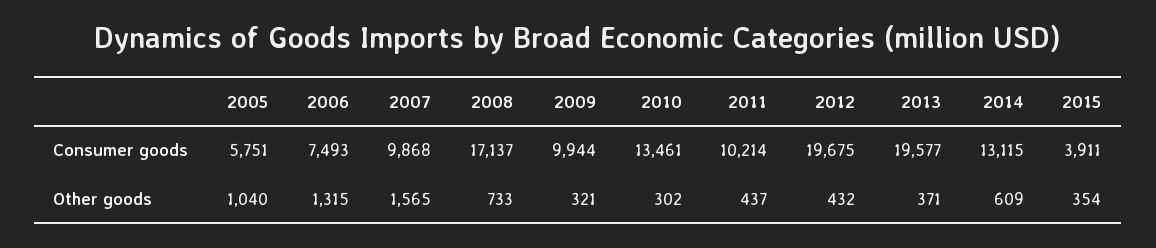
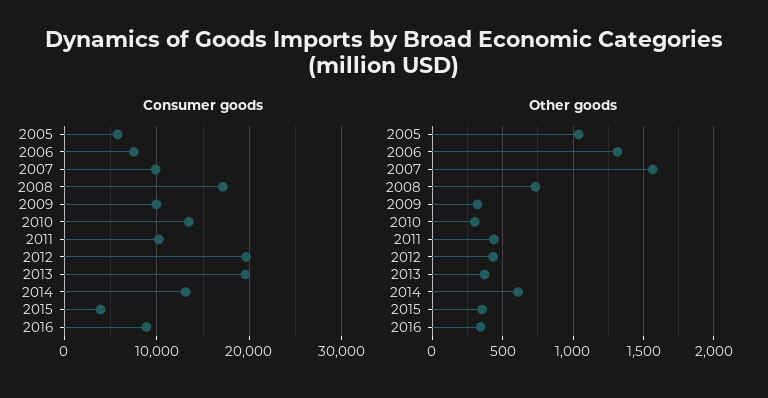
Consumer goods, 2016: none -> 9000
Other goods, 2016: none -> 350

